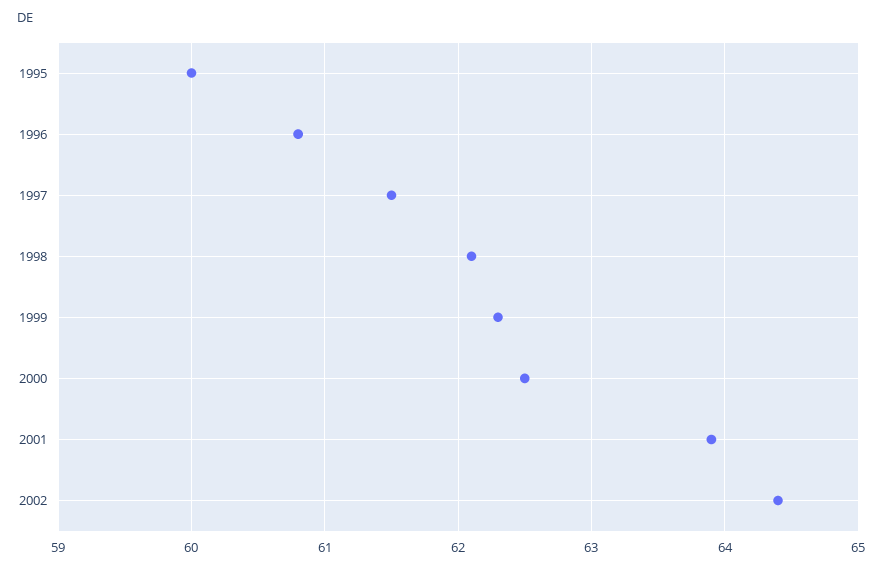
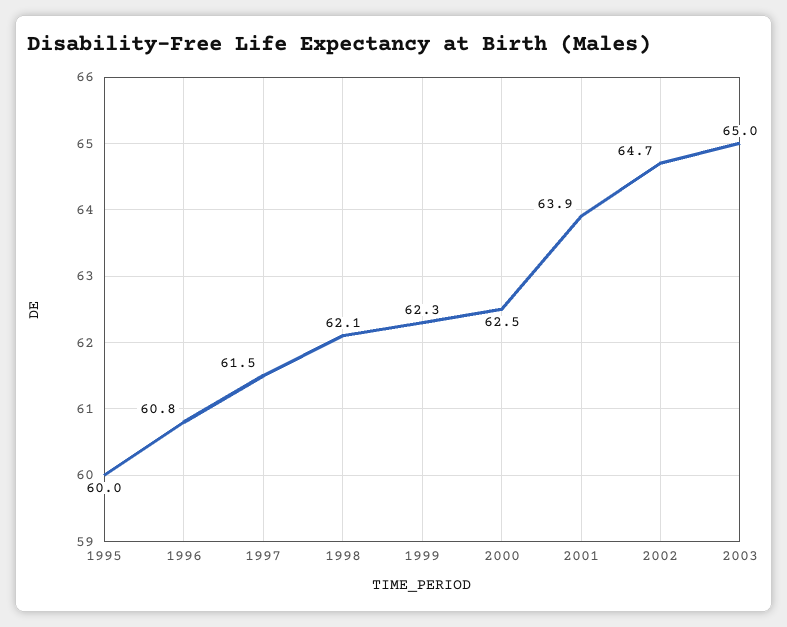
2002: 64.4 -> 64.7
2003: none -> 65

